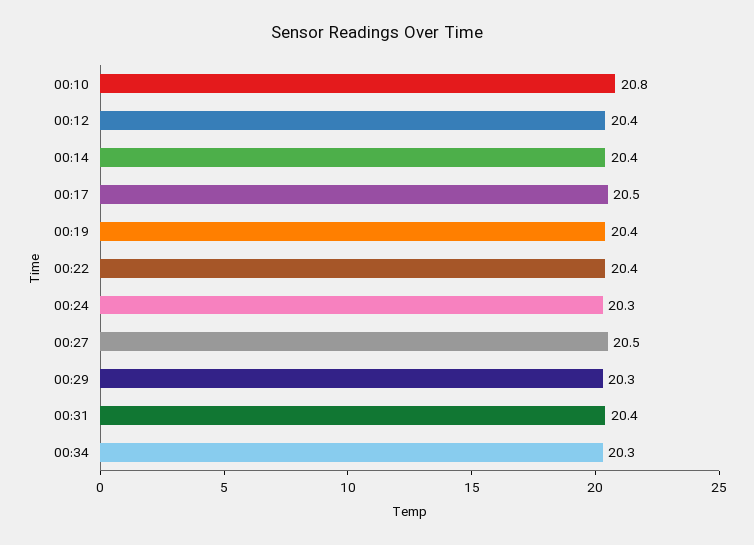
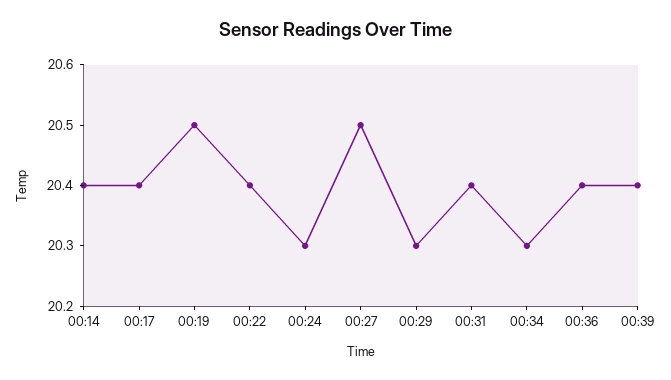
00:10: 20.8 -> none
00:12: 20.4 -> none
00:17: 20.5 -> 20.4
00:19: 20.4 -> 20.5
00:36: none -> 20.4
00:39: none -> 20.4

